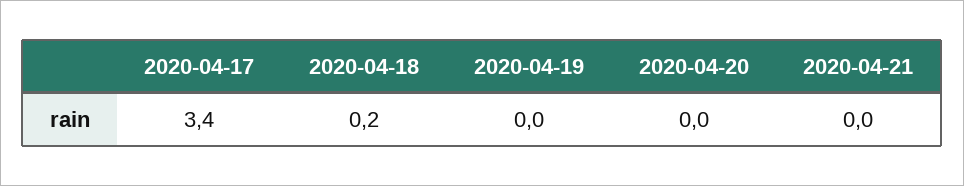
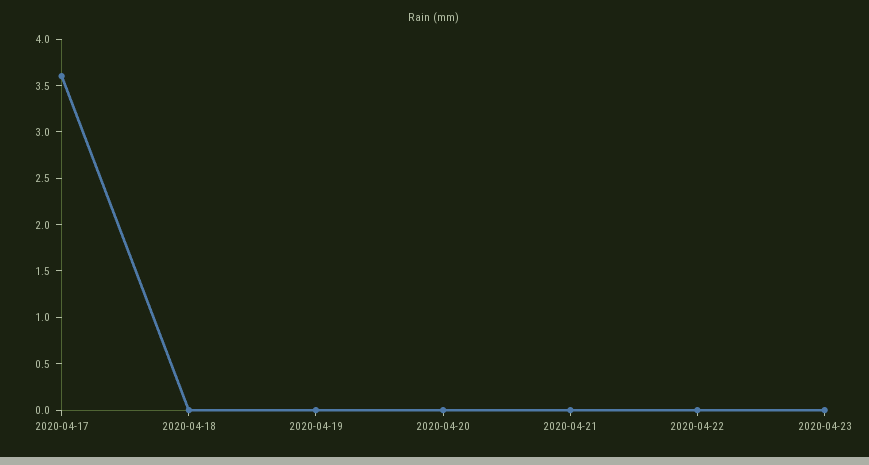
2020-04-17: 3.4 -> 3.6
2020-04-18: 0.2 -> 0
2020-04-22: none -> 0
2020-04-23: none -> 0

